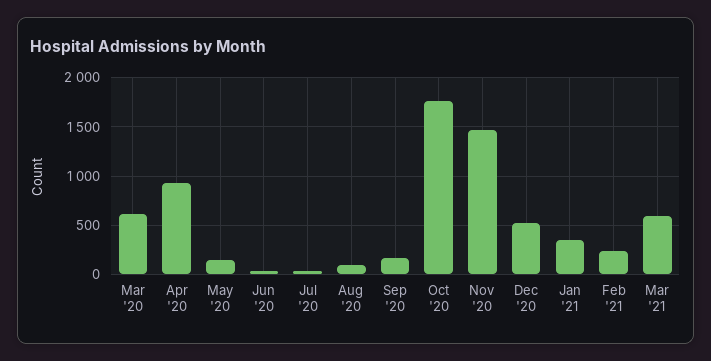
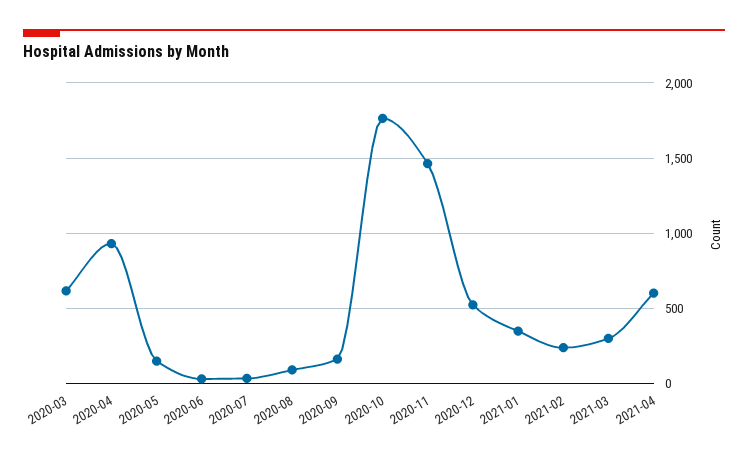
Mar '21: 600 -> 300
2021-04: none -> 600

